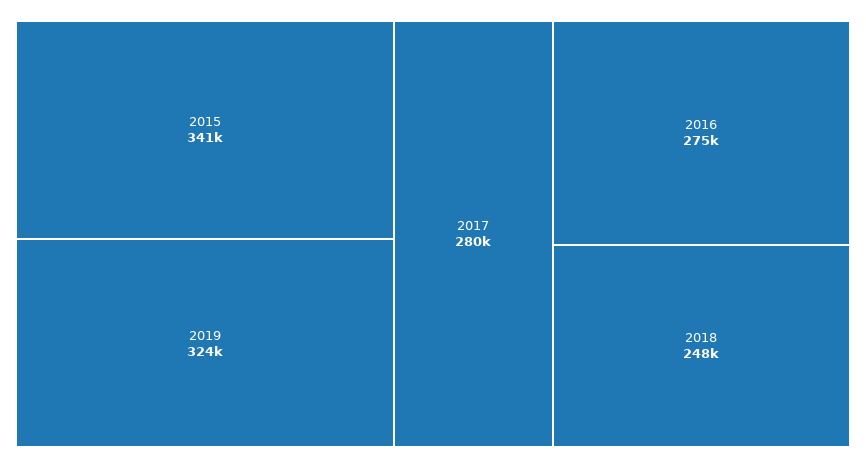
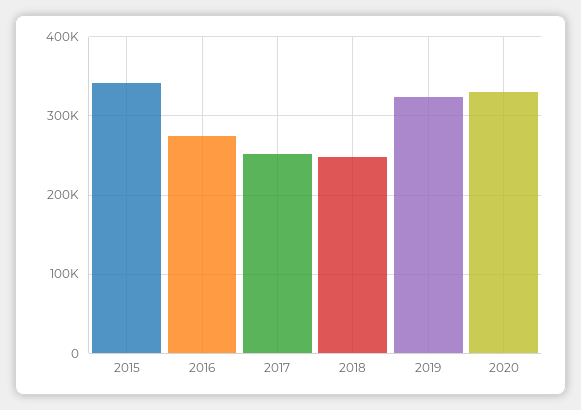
2017: 280000 -> 250000
2020: none -> 330000

